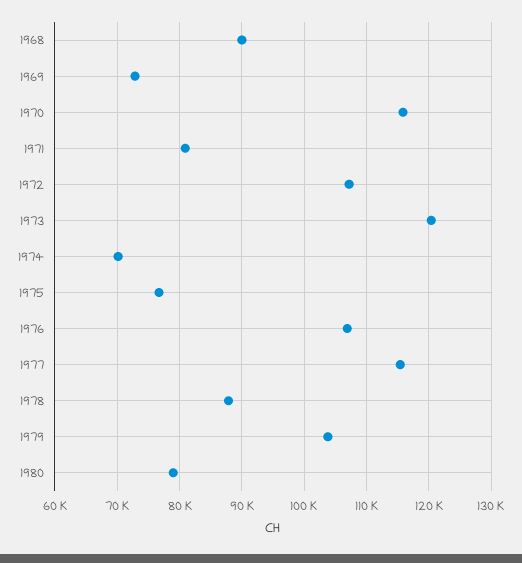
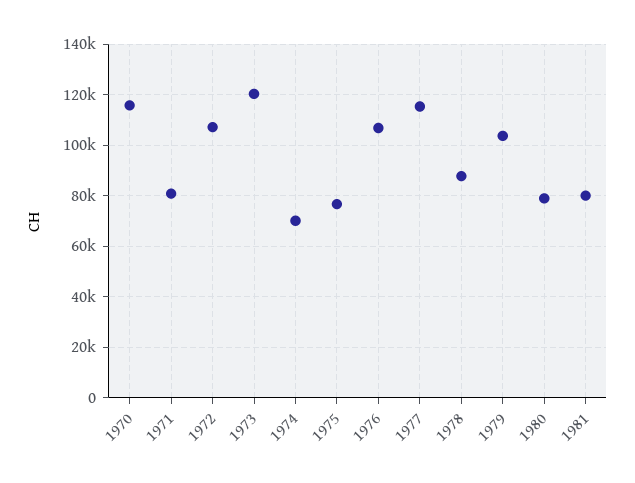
1968: 90000 -> none
1969: 73000 -> none
1981: none -> 80000

